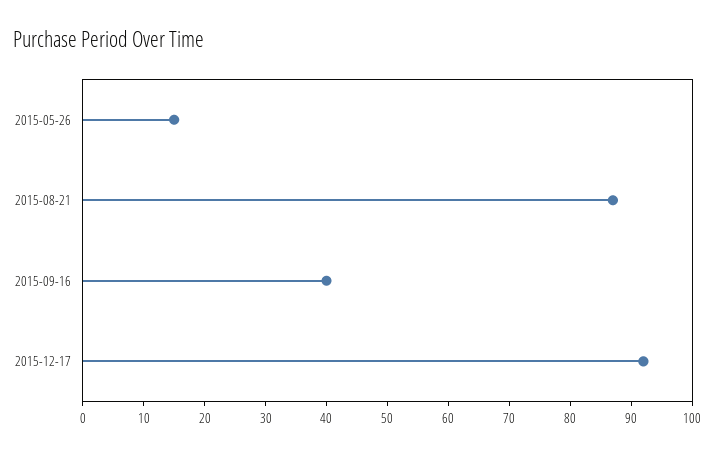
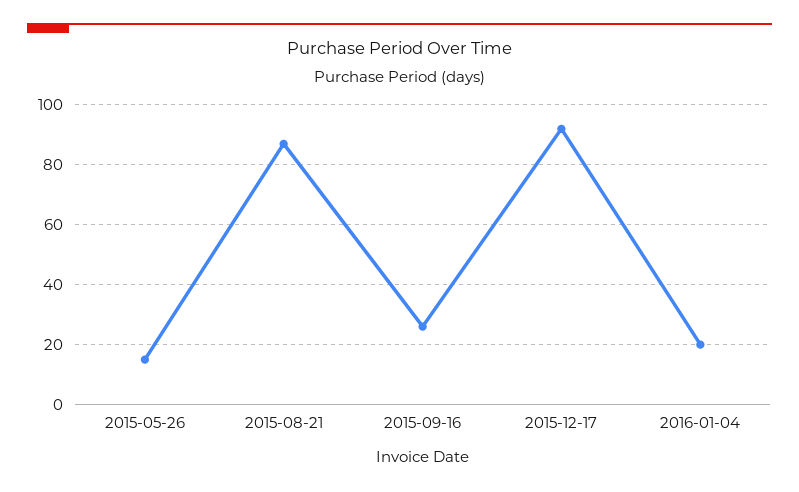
2015-09-16: 40 -> 25
2016-01-04: none -> 20

